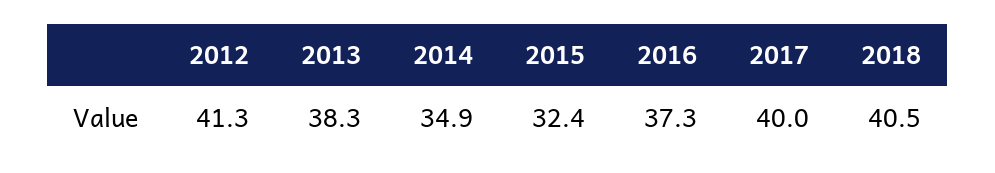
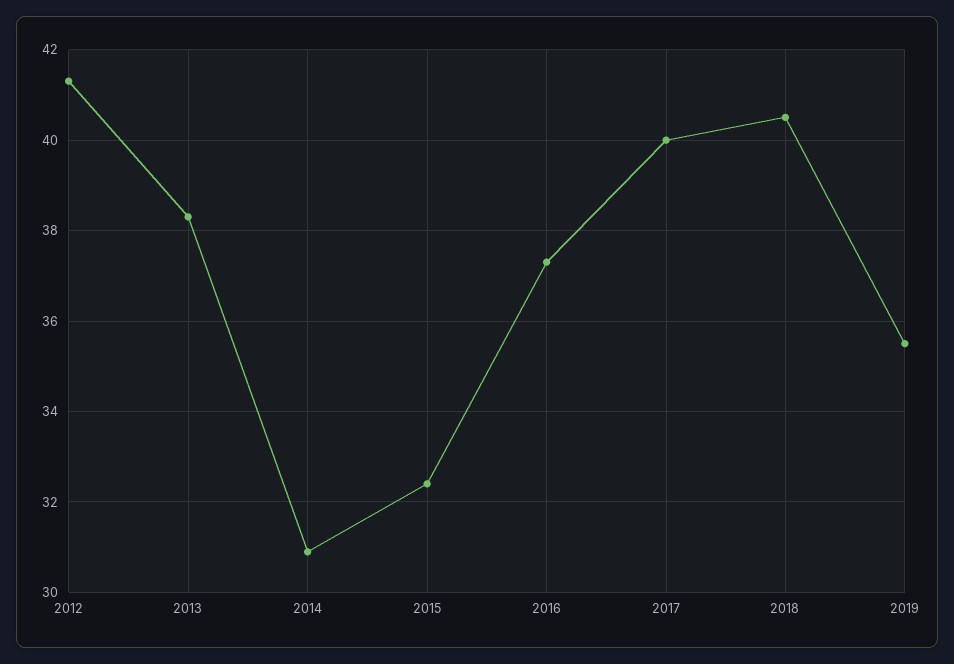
2014: 34.9 -> 31
2019: none -> 35.5

